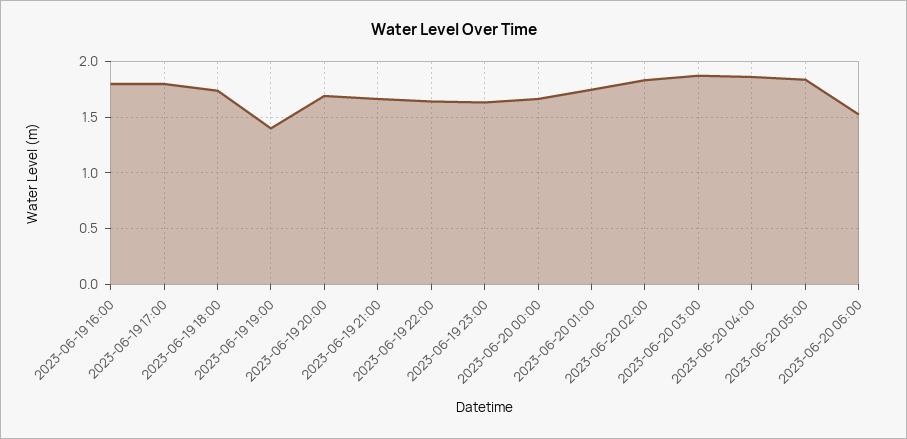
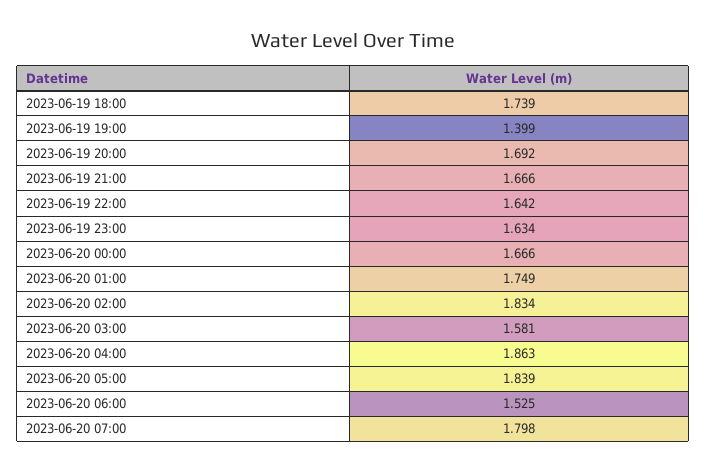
2023-06-19 16:00: 1.8 -> none
2023-06-19 17:00: 1.8 -> none
2023-06-20 03:00: 1.9 -> 1.581
2023-06-20 07:00: none -> 1.798

